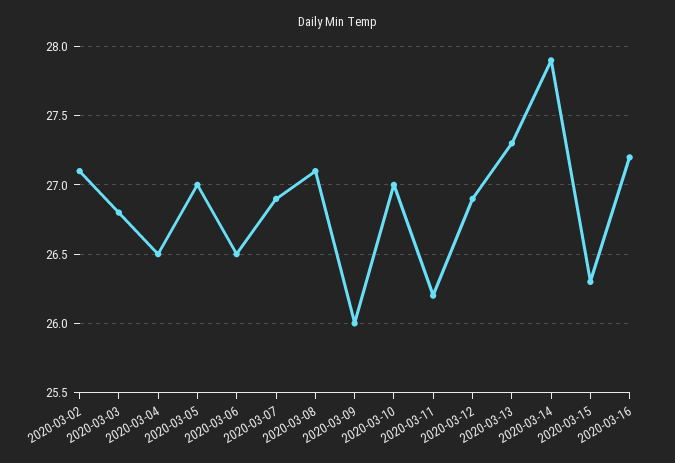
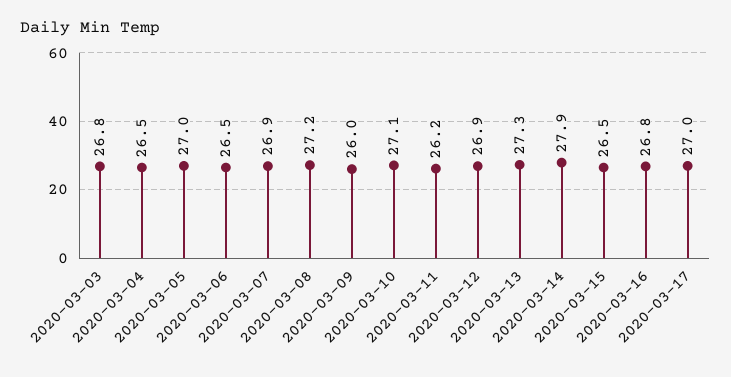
2020-03-02: 27.1 -> none
2020-03-08: 27.1 -> 27.2
2020-03-10: 27 -> 27.1
2020-03-15: 26.3 -> 26.5
2020-03-16: 27.2 -> 26.8
2020-03-17: none -> 27

